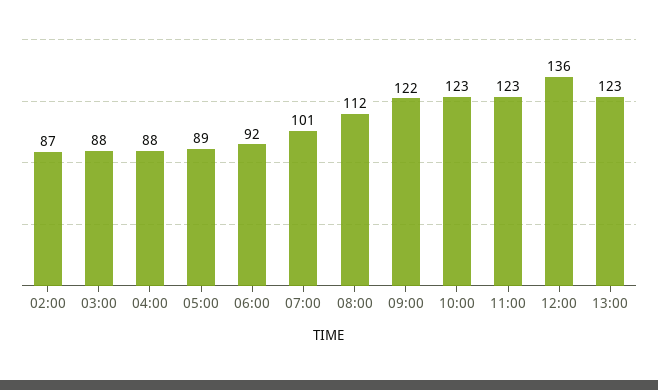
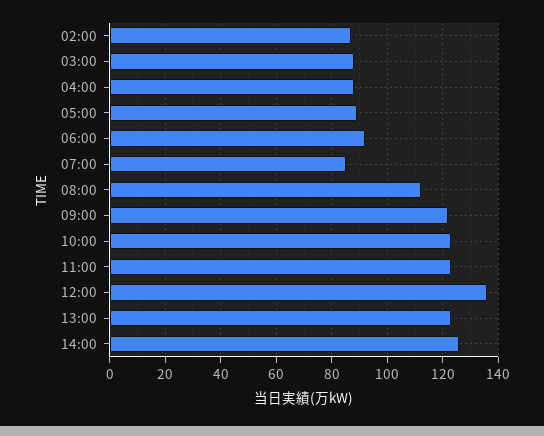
07:00: 101 -> 85
14:00: none -> 125

